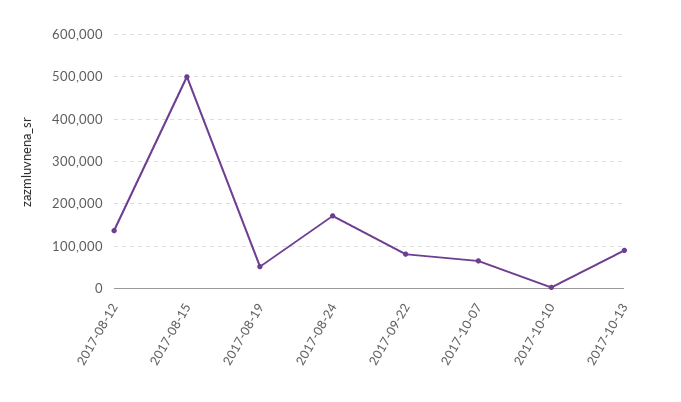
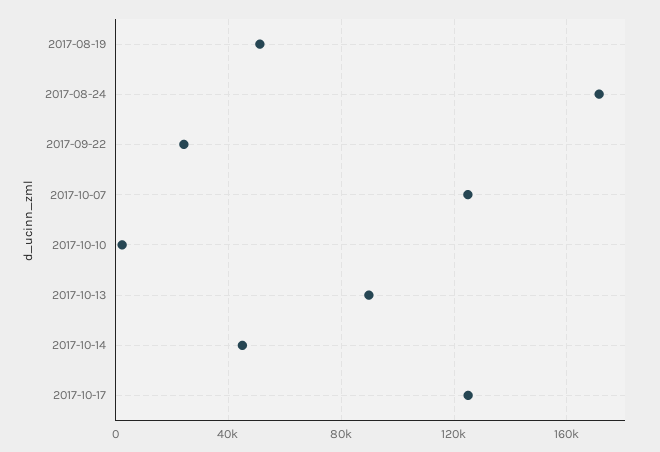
2017-08-12: 140000 -> none
2017-08-15: 500000 -> none
2017-09-22: 80000 -> 25000
2017-10-07: 60000 -> 125000
2017-10-14: none -> 45000
2017-10-17: none -> 125000

